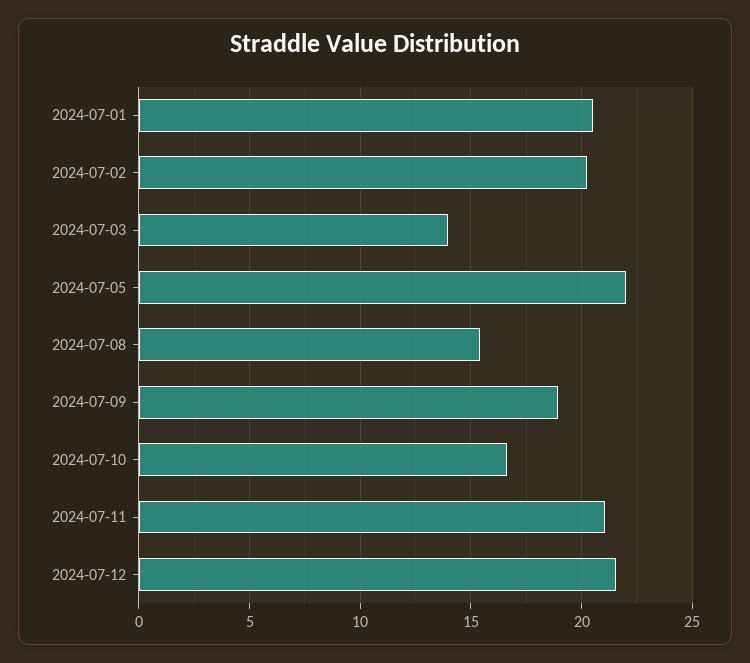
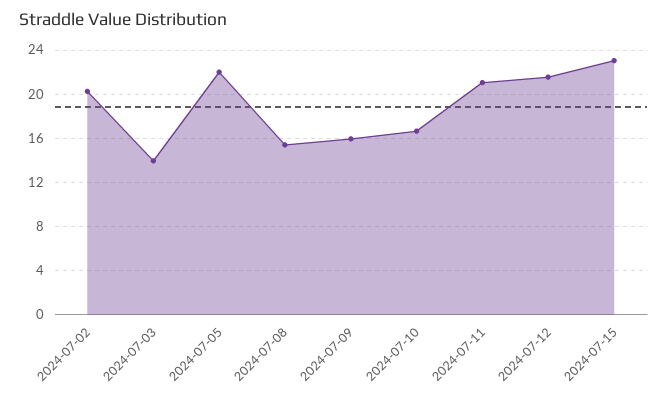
2024-07-01: 20.5 -> none
2024-07-09: 19 -> 16
2024-07-15: none -> 23

